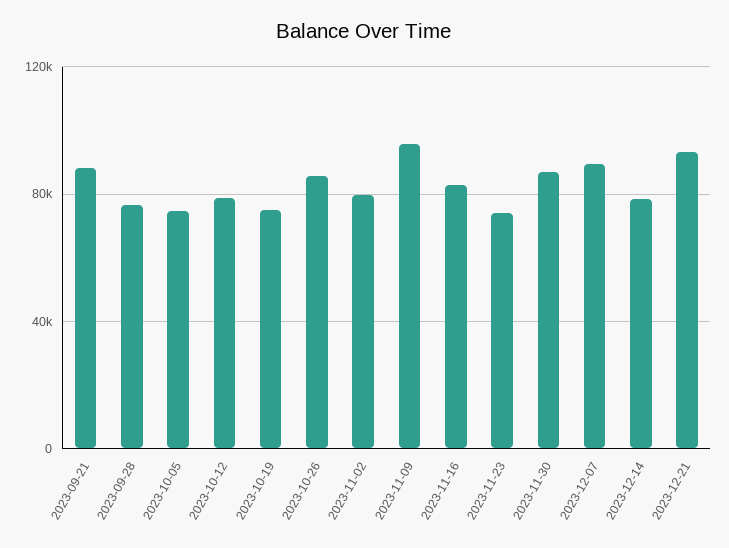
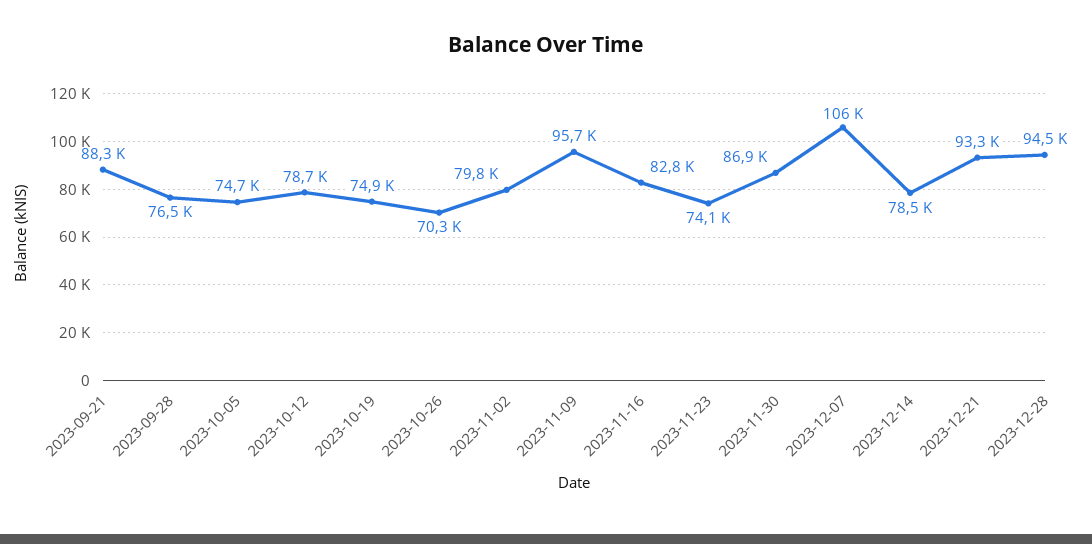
2023-10-26: 85000 -> 70300
2023-12-07: 90000 -> 106000
2023-12-28: none -> 94500

